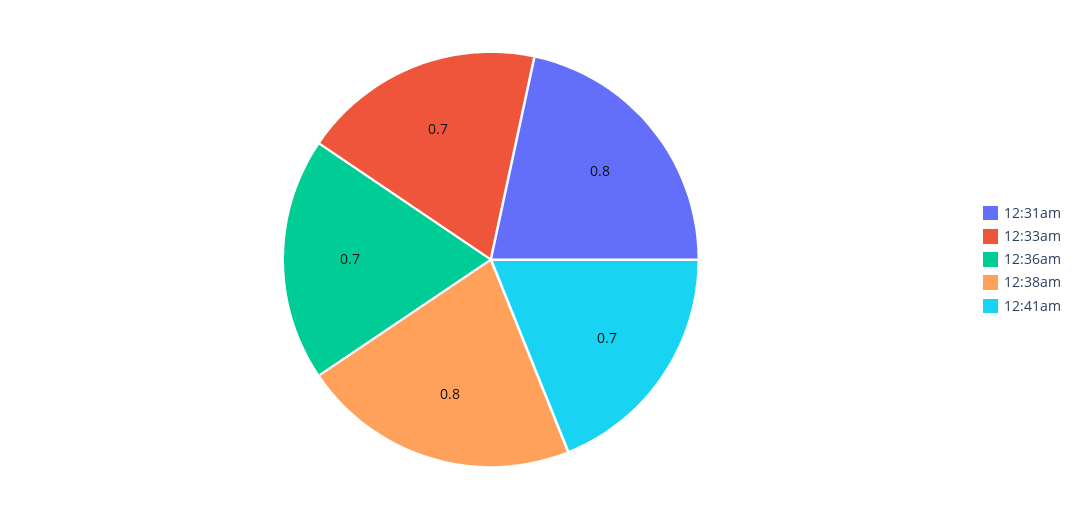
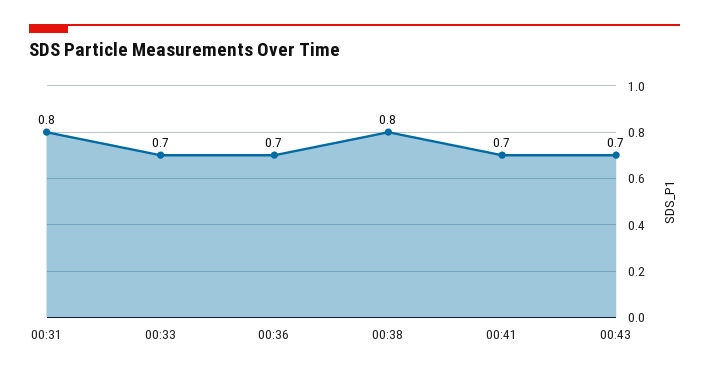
00:43: none -> 0.7

